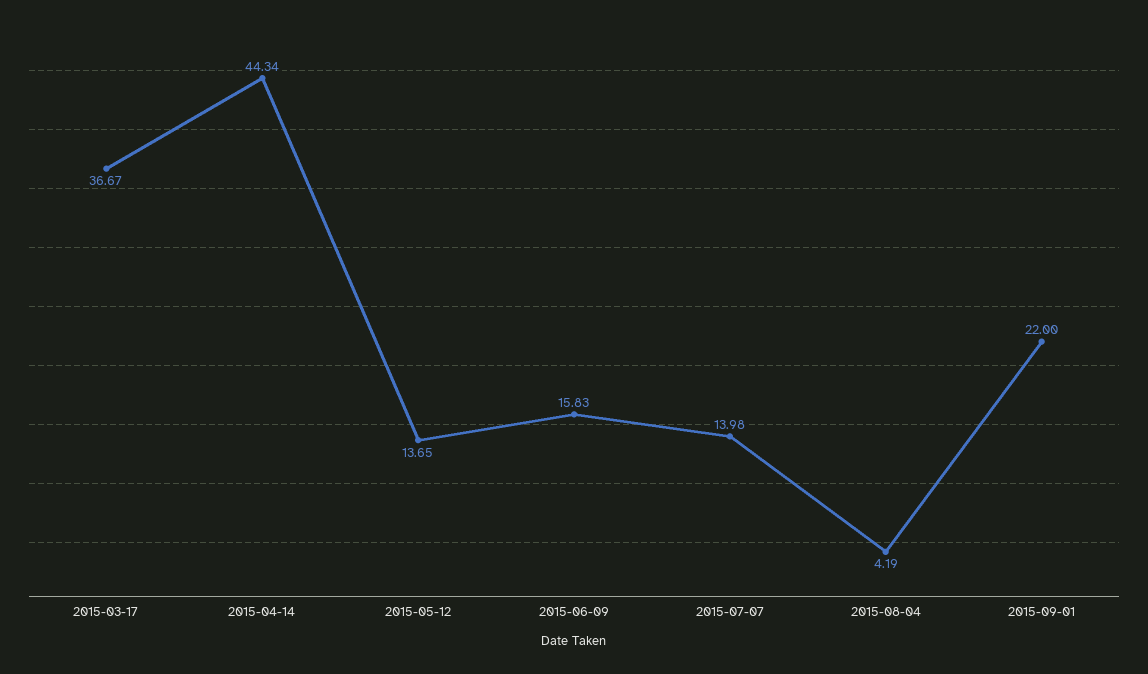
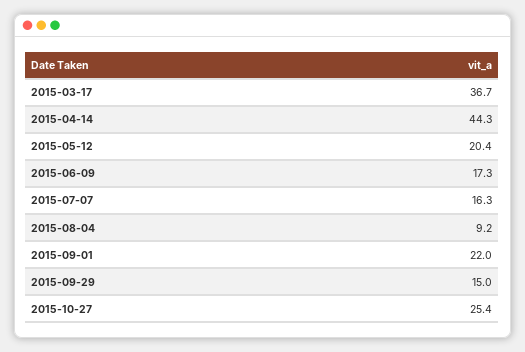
2015-05-12: 13.65 -> 20.4
2015-06-09: 15.83 -> 17.3
2015-07-07: 13.98 -> 16.3
2015-08-04: 4.19 -> 9.2
2015-09-29: none -> 15
2015-10-27: none -> 25.4

